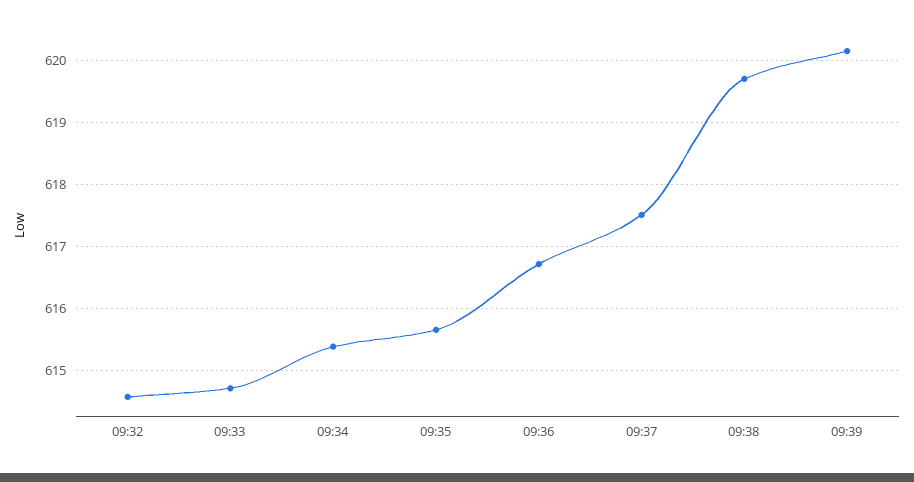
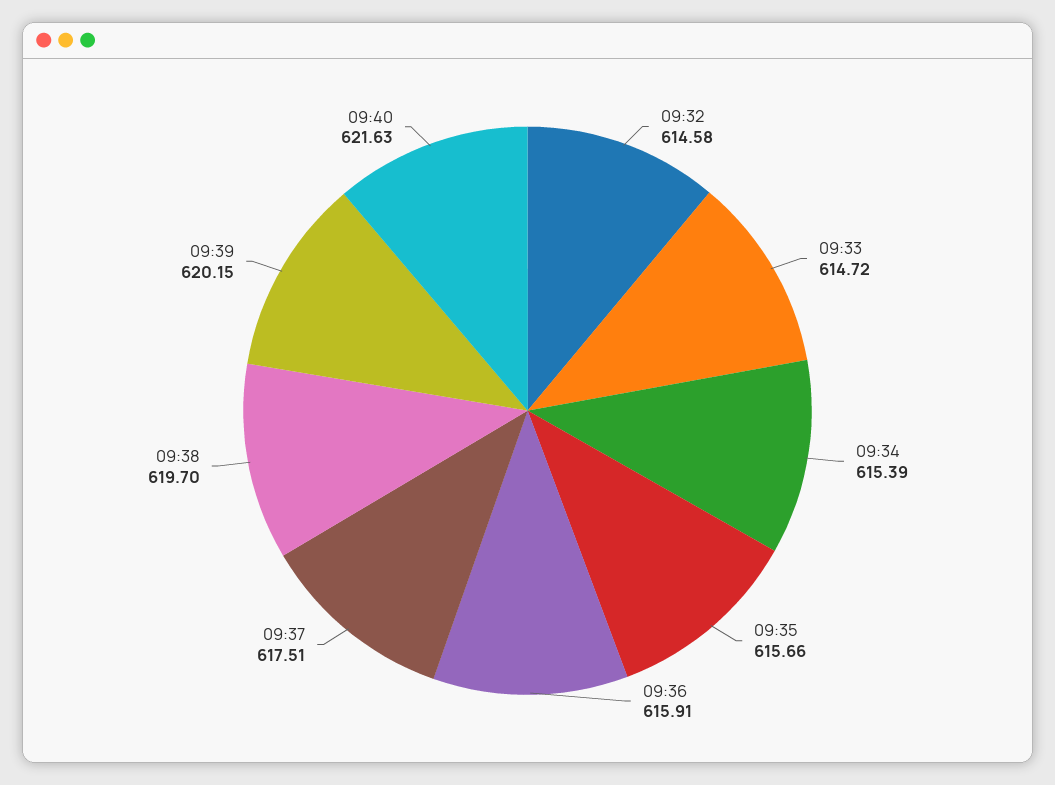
09:36: 616.7 -> 615.91
09:40: none -> 621.63

